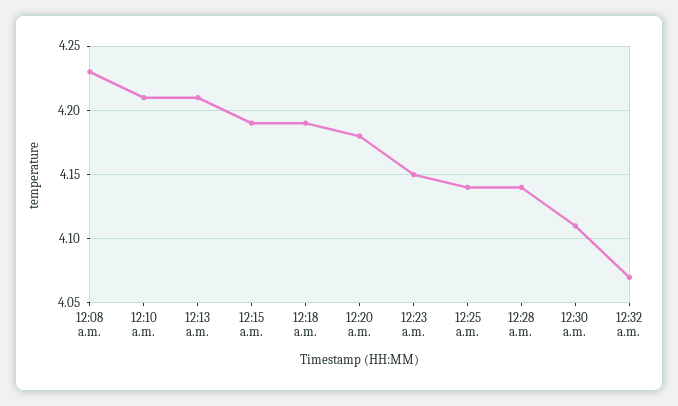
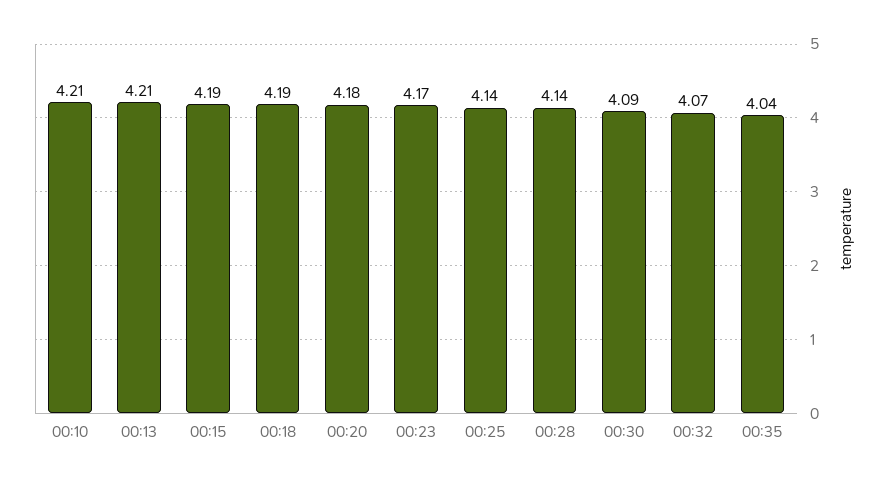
12:08 a.m.: 4.23 -> none
12:23 a.m.: 4.15 -> 4.17
12:30 a.m.: 4.11 -> 4.09
00:35: none -> 4.04

